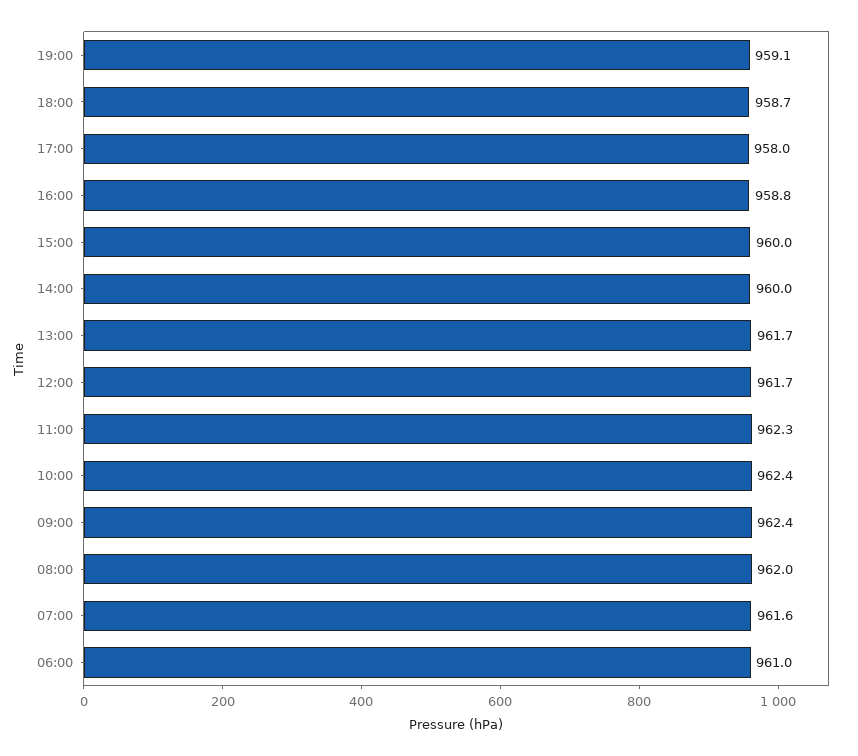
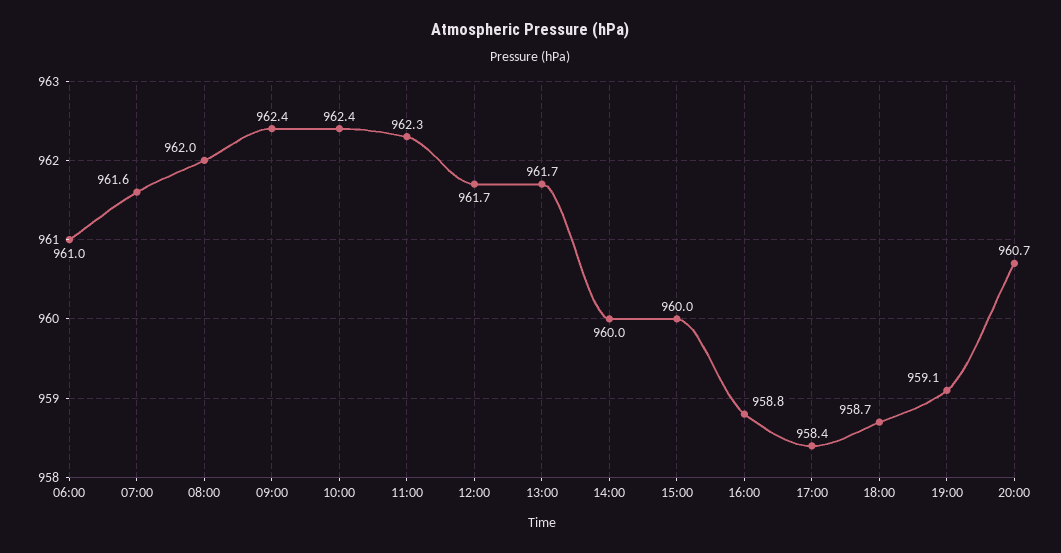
17:00: 958 -> 958.4
20:00: none -> 960.7

